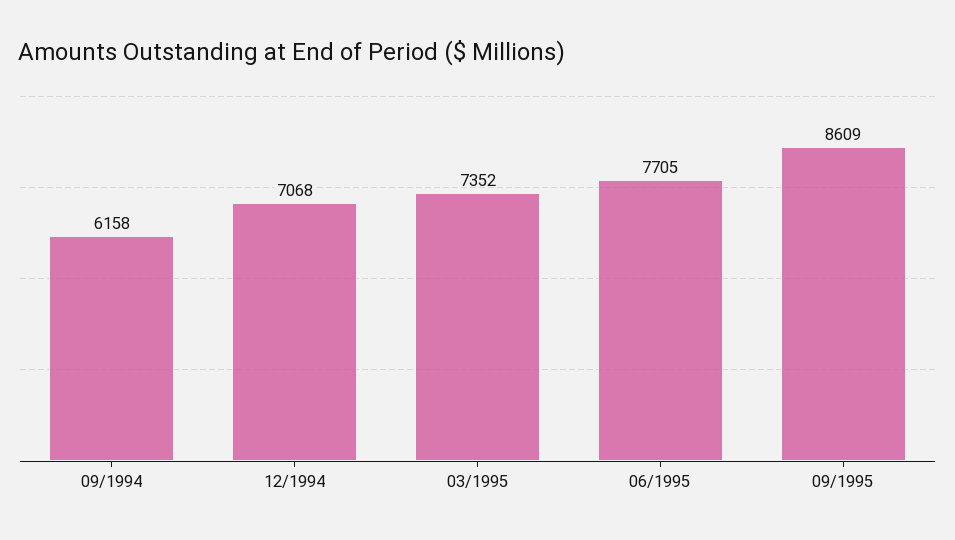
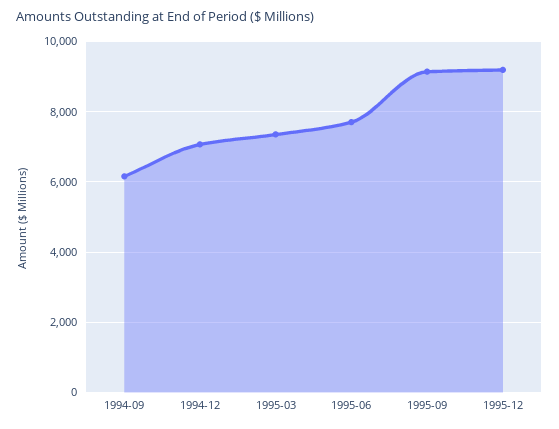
09/1995: 8609 -> 9200
1995-12: none -> 9200

